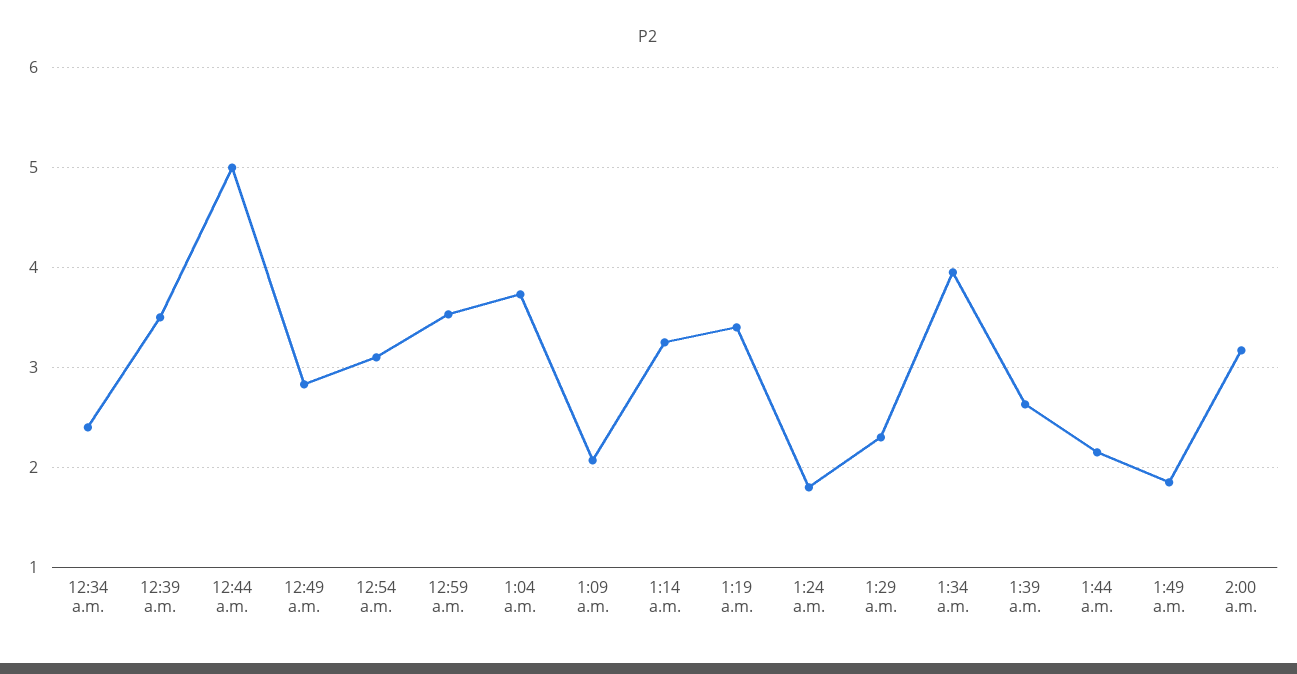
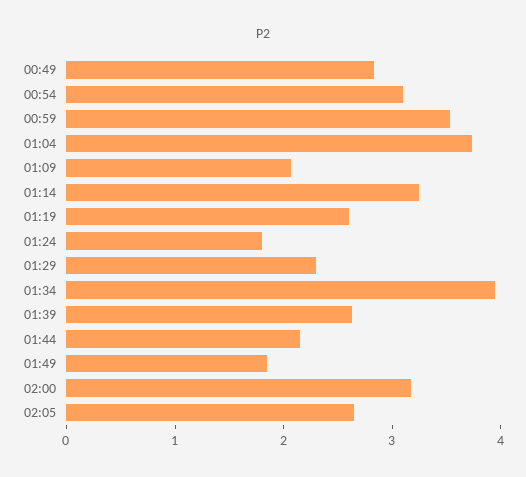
12:34 a.m.: 2.4 -> none
12:39 a.m.: 3.5 -> none
12:44 a.m.: 5 -> none
1:19 a.m.: 3.4 -> 2.6
02:05: none -> 2.6

